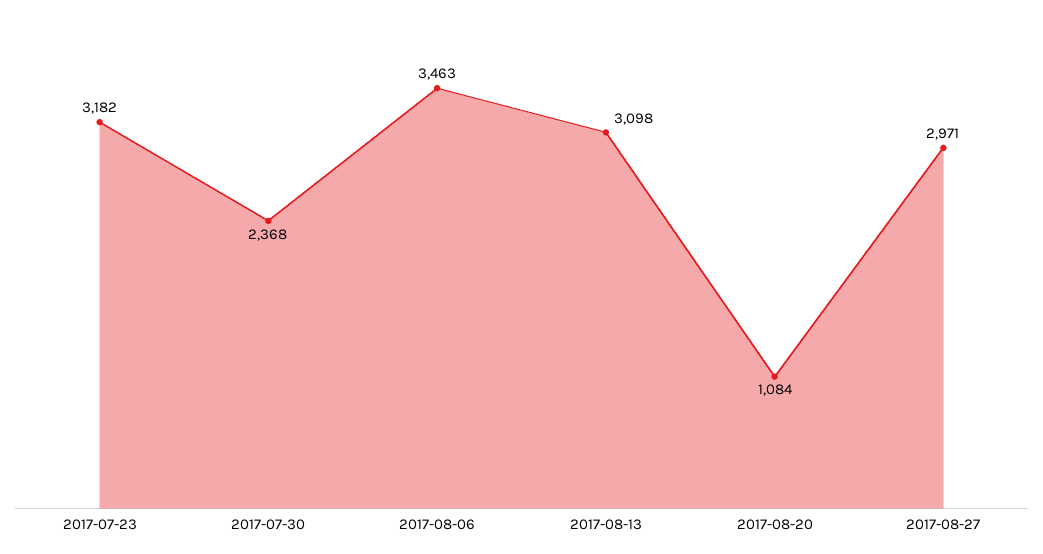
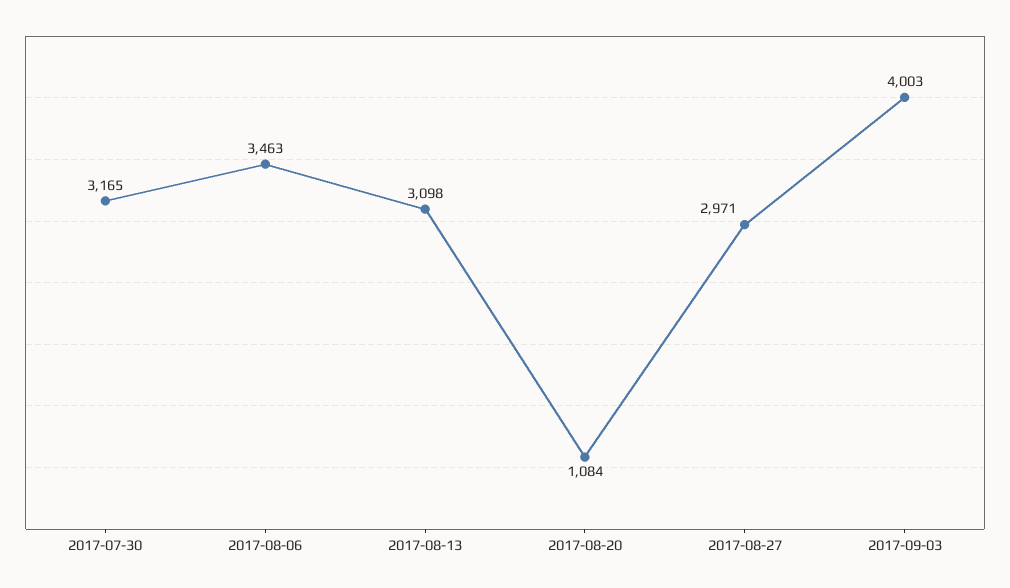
2017-07-23: 3182 -> none
2017-07-30: 2368 -> 3165
2017-09-03: none -> 4003

